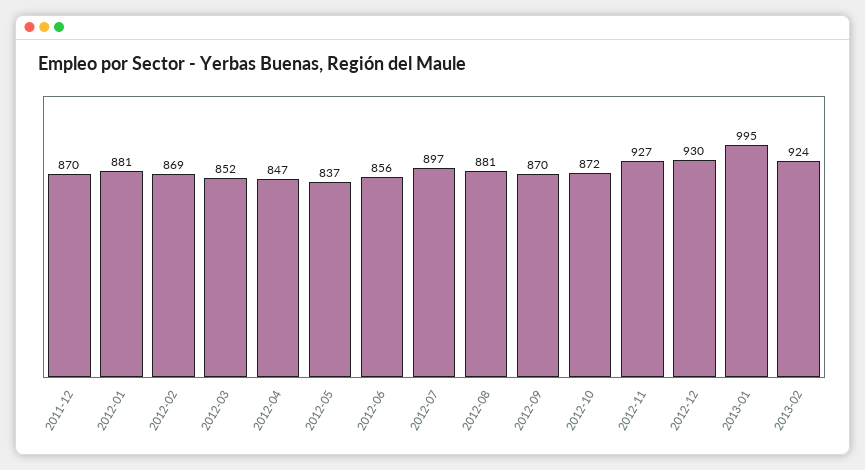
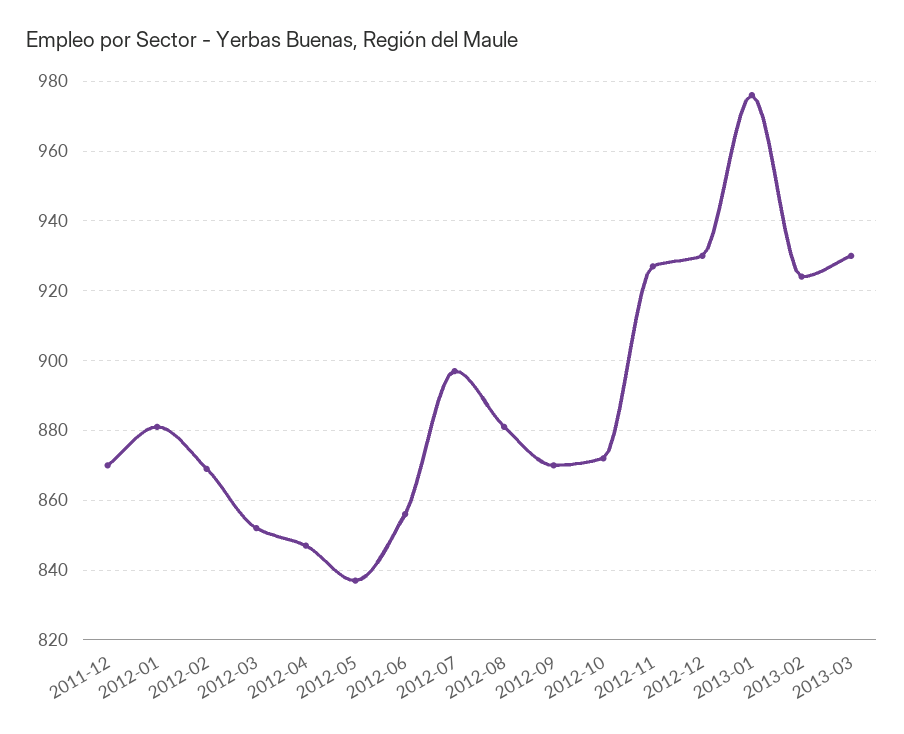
2013-01: 995 -> 975
2013-03: none -> 930

